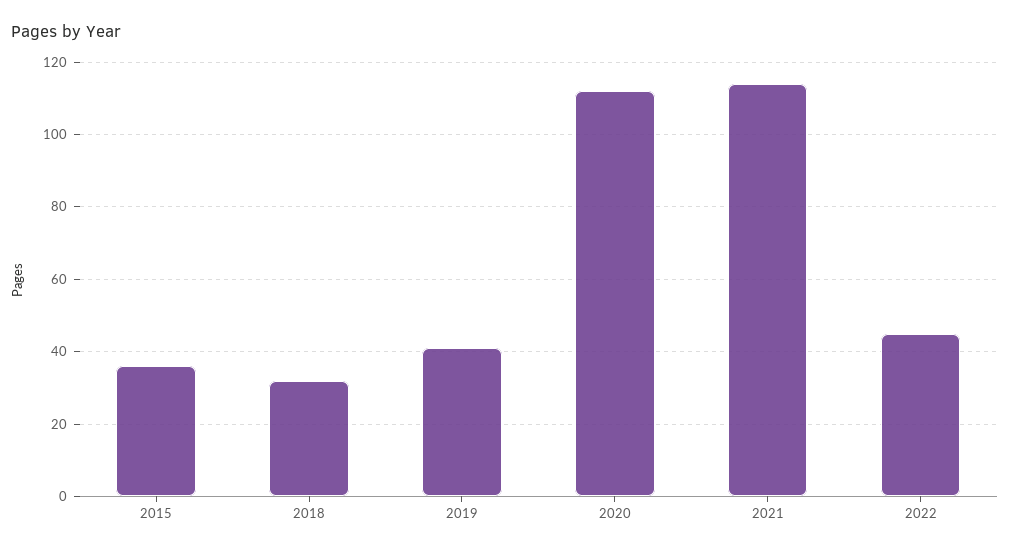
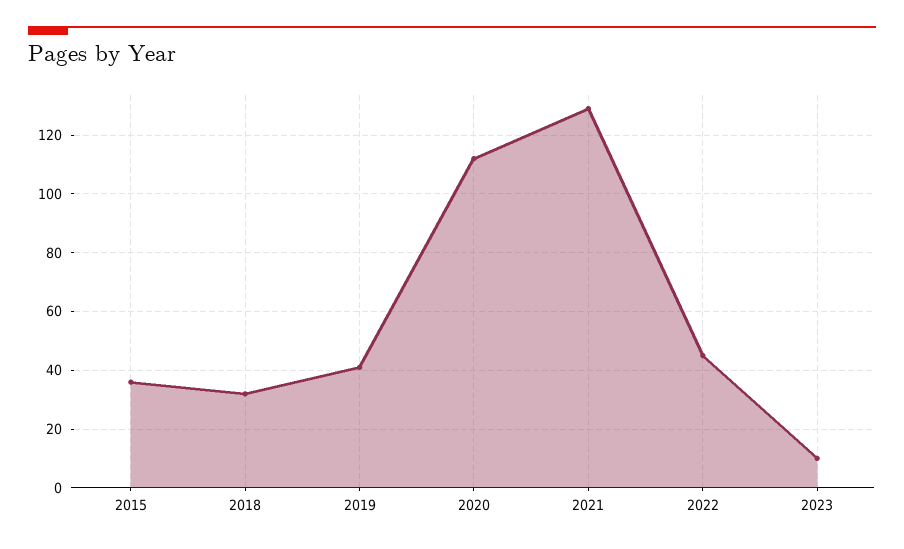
2021: 115 -> 130
2023: none -> 10

